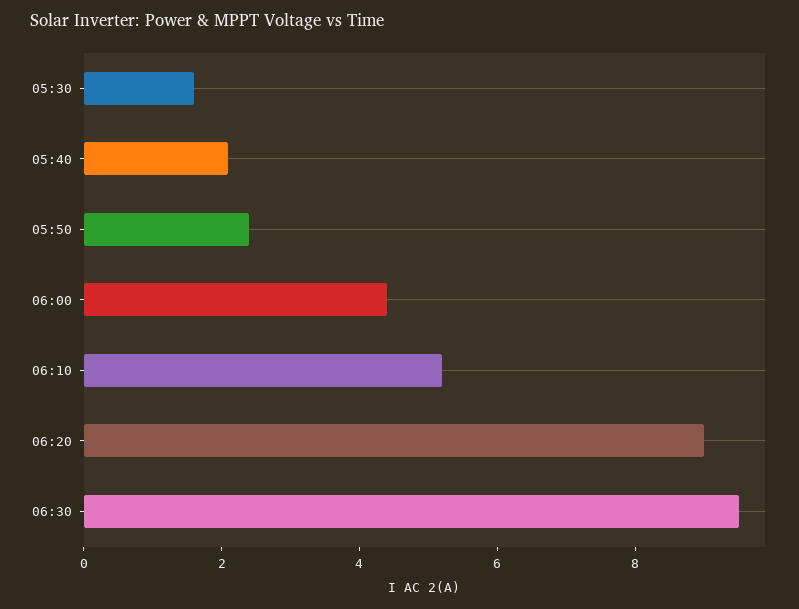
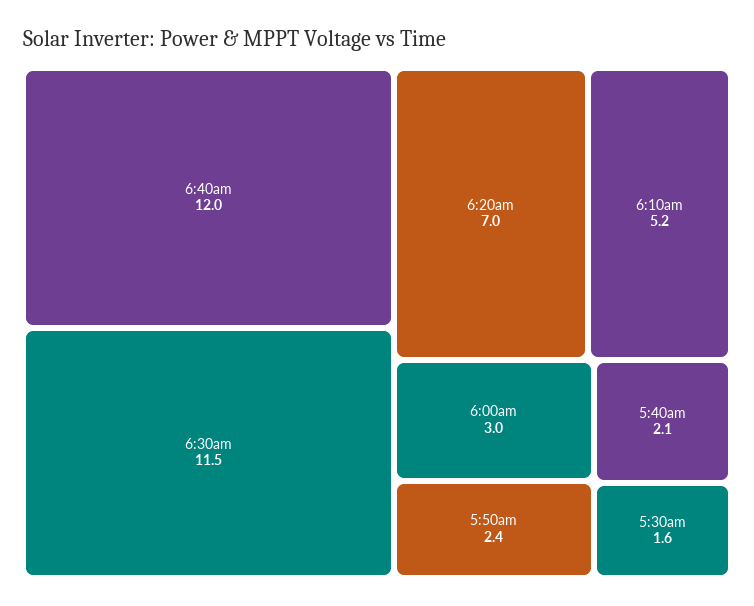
06:00: 4.5 -> 3
06:20: 9 -> 7
06:30: 9.5 -> 11.5
6:40am: none -> 12

